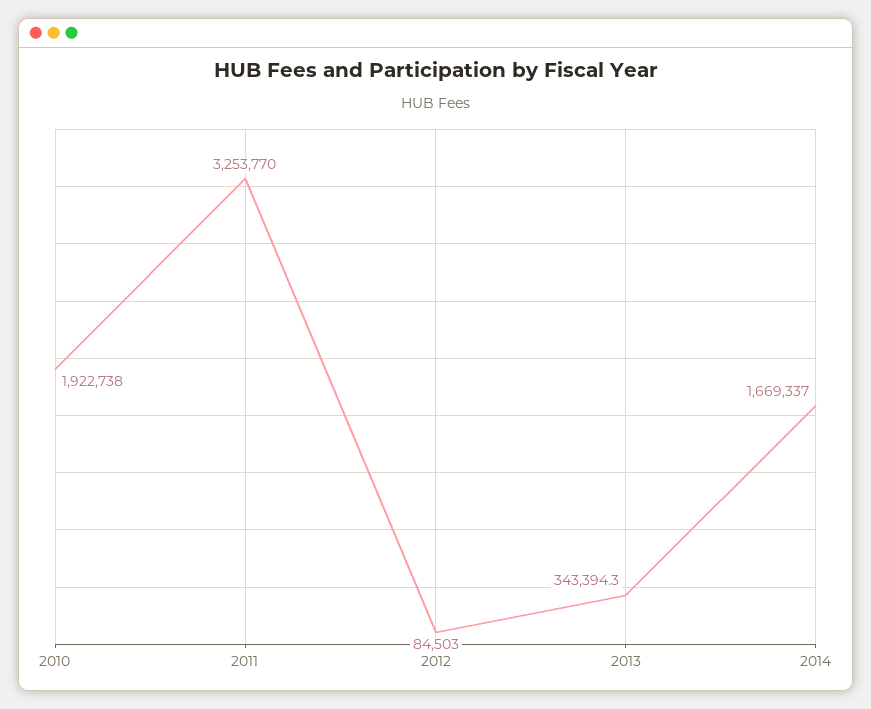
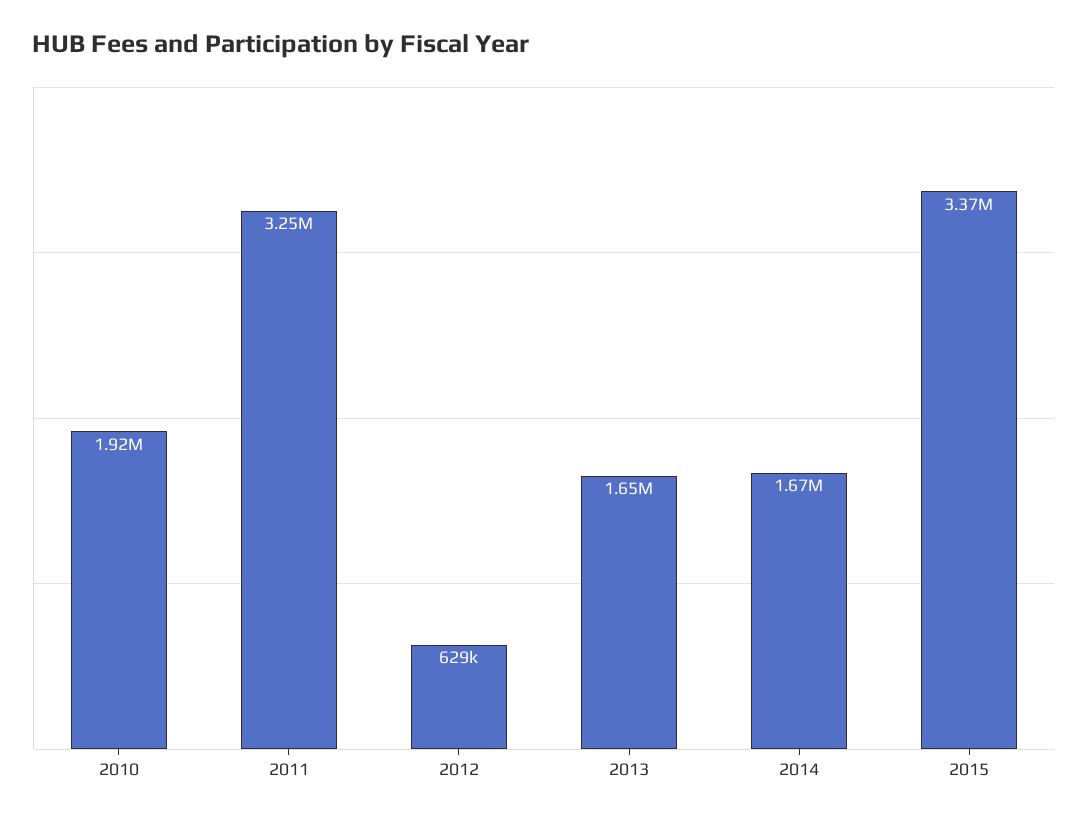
2012: 84503 -> 629000
2013: 343394.3 -> 1650000
2015: none -> 3370000

